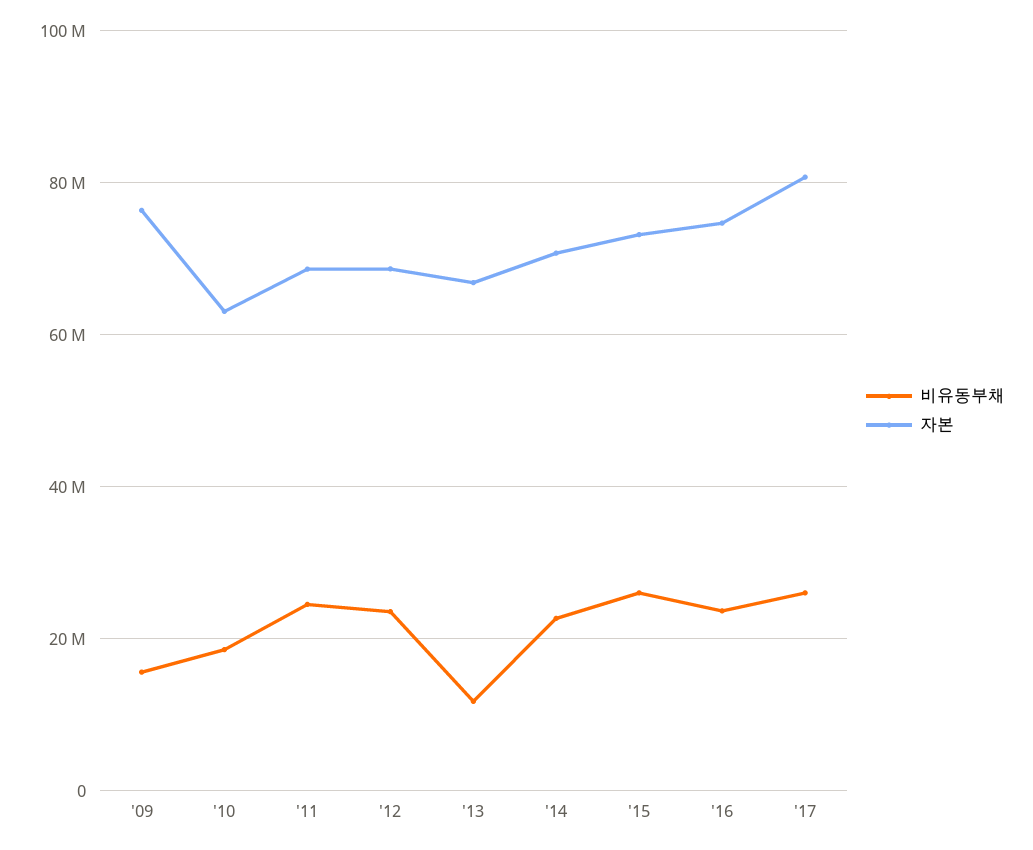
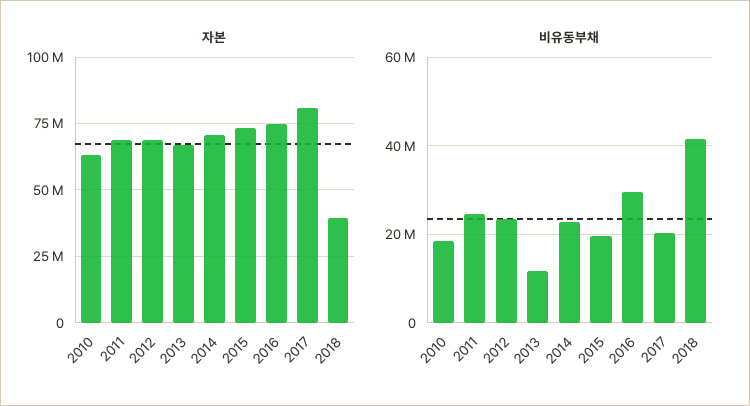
비유동부채, '09: 16000000 -> none
자본, '09: 76000000 -> none
비유동부채, '15: 26000000 -> 20000000
비유동부채, '16: 24000000 -> 30000000
비유동부채, '17: 26000000 -> 20000000
자본, 2018: none -> 40000000
비유동부채, 2018: none -> 42000000

